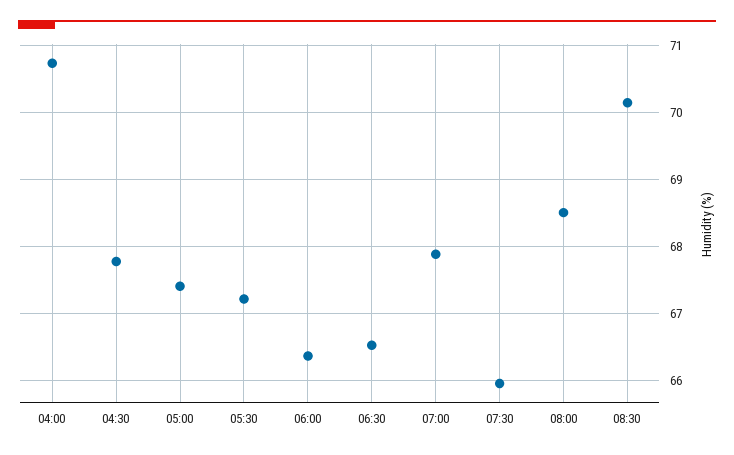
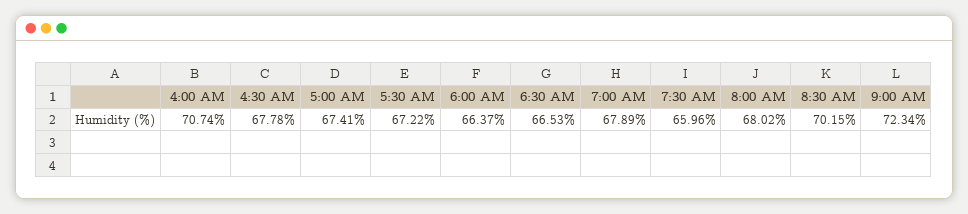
08:00: 68.5 -> 68.02
9:00 AM: none -> 72.34

